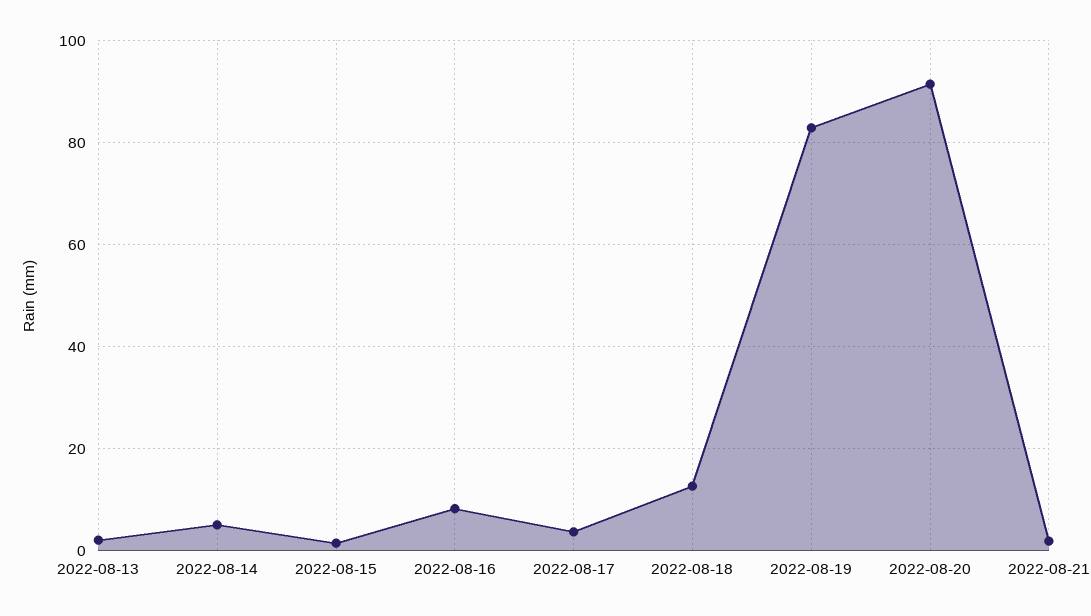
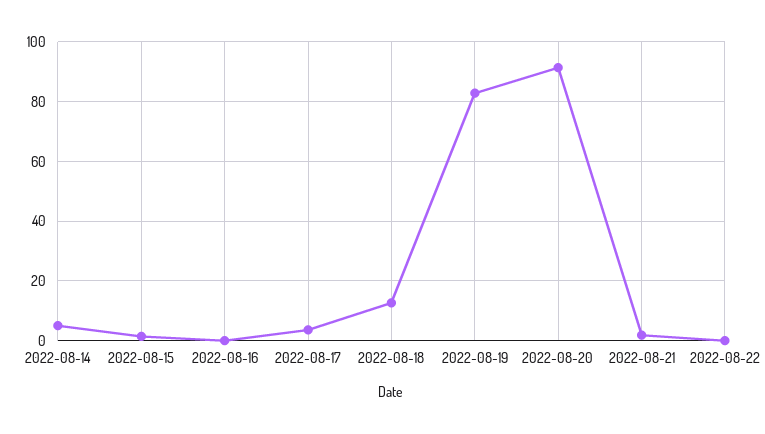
2022-08-13: 2 -> none
2022-08-16: 8 -> 0
2022-08-22: none -> 0

